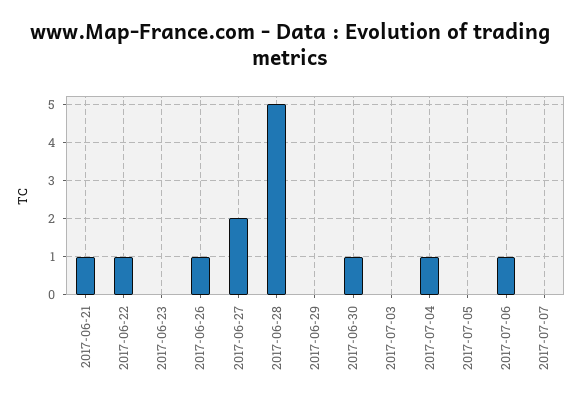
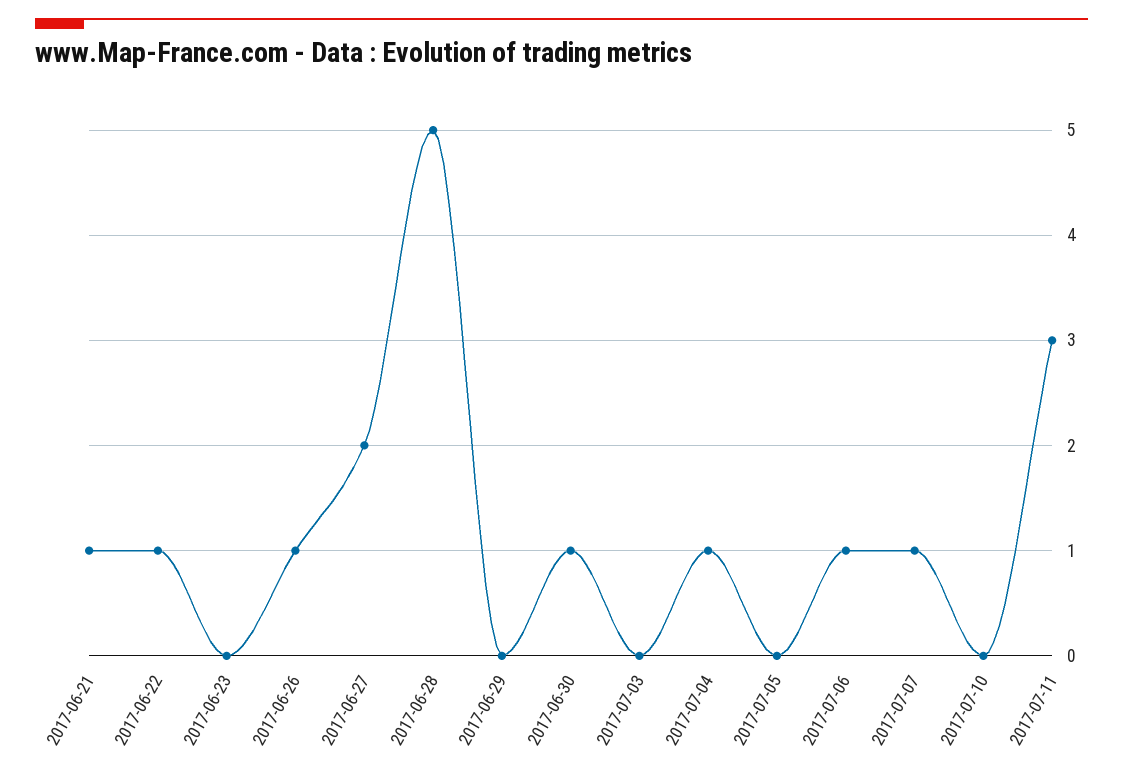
2017-07-07: 0 -> 1
2017-07-10: none -> 0
2017-07-11: none -> 3

